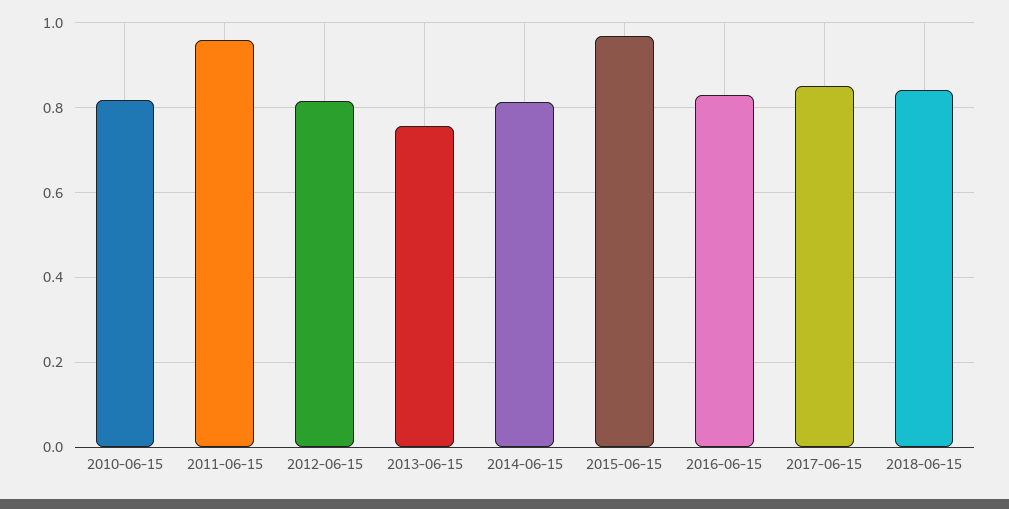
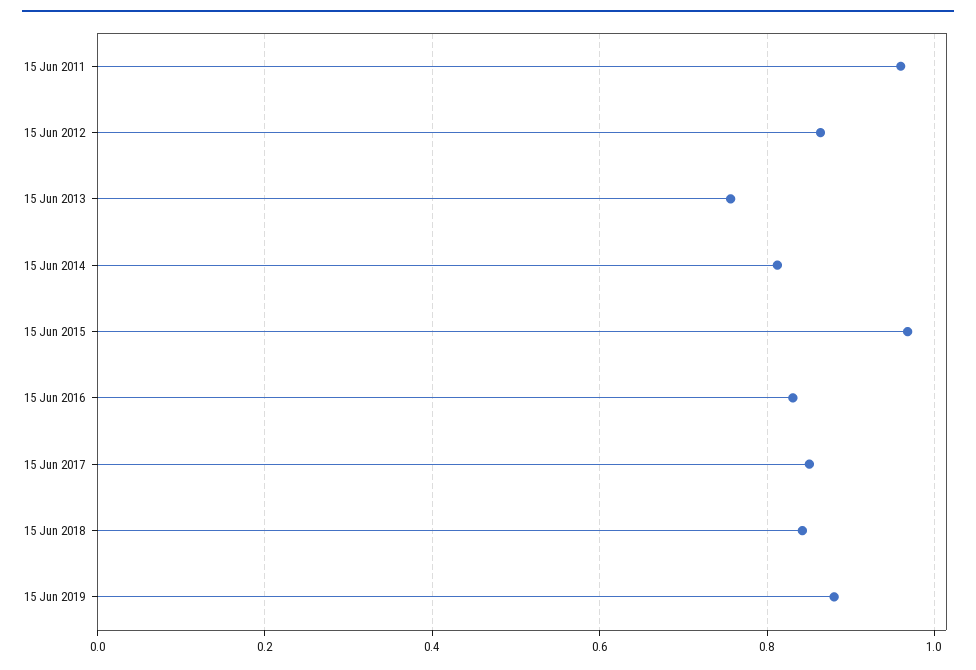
2010-06-15: 0.82 -> none
2012-06-15: 0.82 -> 0.86
15 Jun 2019: none -> 0.88

